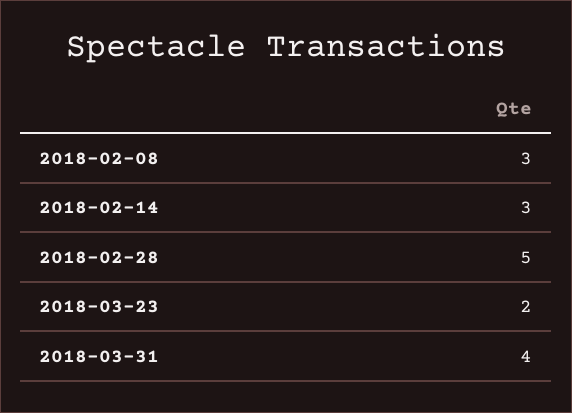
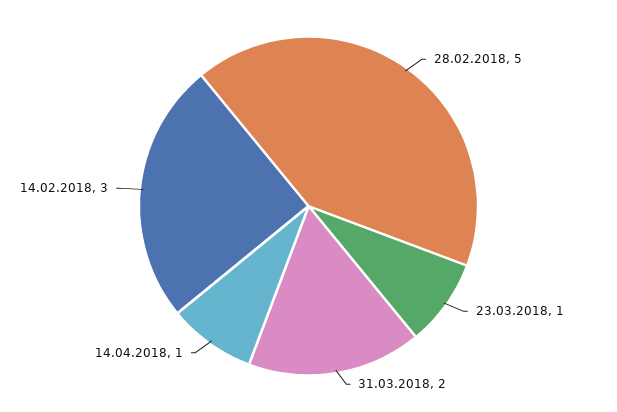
2018-02-08: 3 -> none
2018-03-23: 2 -> 1
2018-03-31: 4 -> 2
14.04.2018: none -> 1

